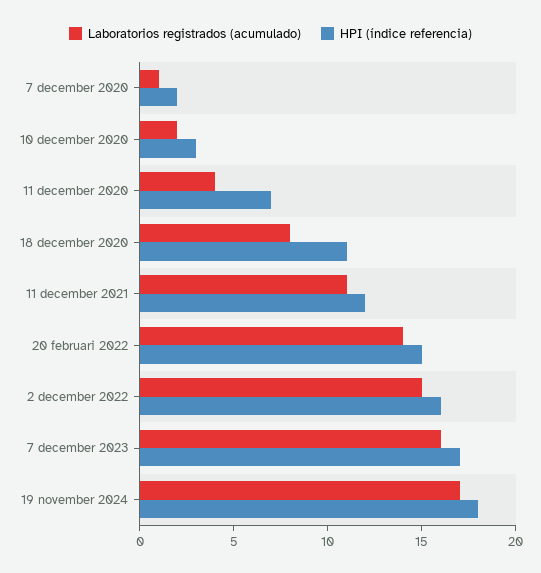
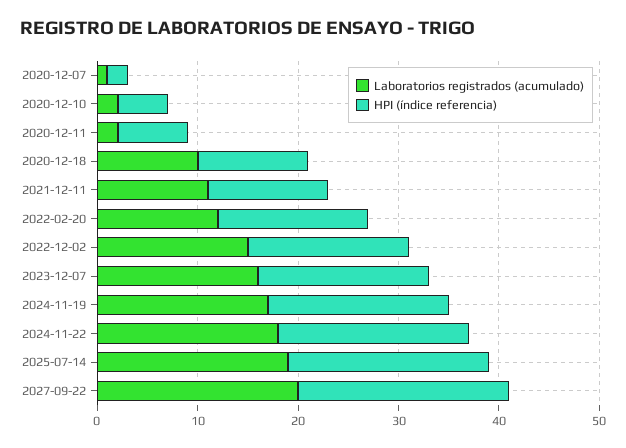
HPI (índice referencia), 10 december 2020: 3 -> 5
Laboratorios registrados (acumulado), 11 december 2020: 4 -> 2
Laboratorios registrados (acumulado), 18 december 2020: 8 -> 10
Laboratorios registrados (acumulado), 20 februari 2022: 14 -> 12
Laboratorios registrados (acumulado), 2024-11-22: none -> 18
HPI (índice referencia), 2024-11-22: none -> 19
Laboratorios registrados (acumulado), 2025-07-14: none -> 19
HPI (índice referencia), 2025-07-14: none -> 20
Laboratorios registrados (acumulado), 2027-09-22: none -> 20
HPI (índice referencia), 2027-09-22: none -> 21

